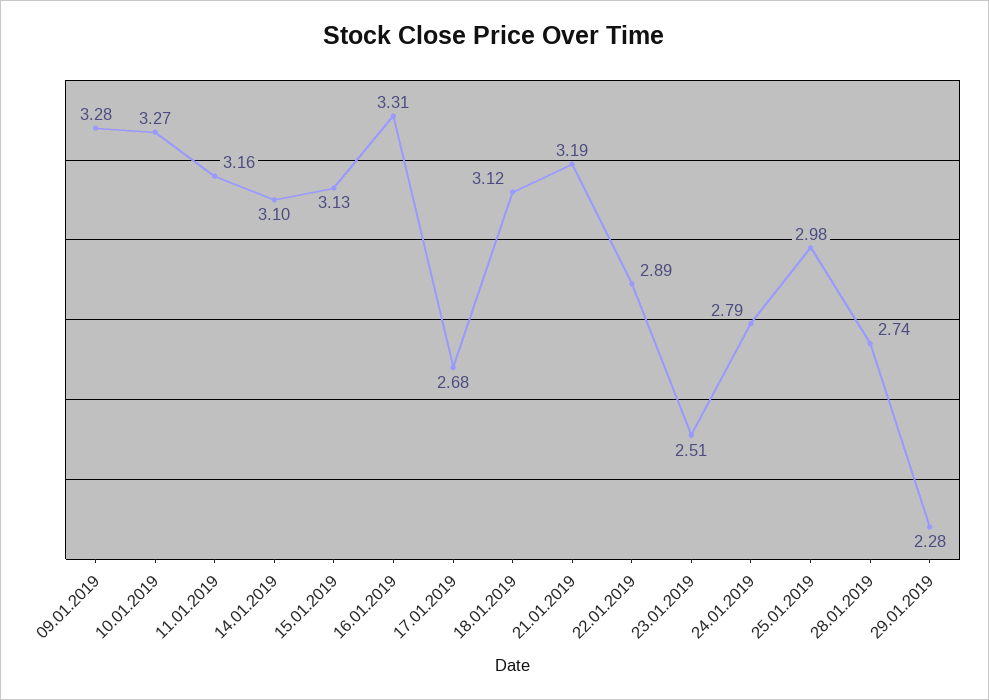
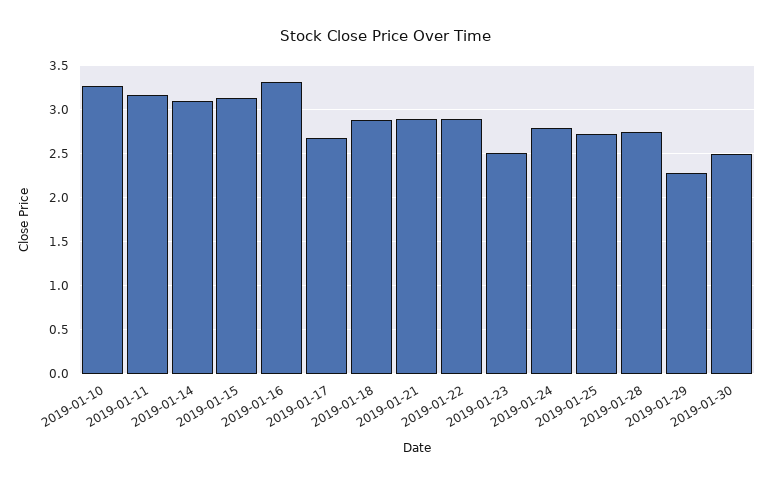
09.01.2019: 3.28 -> none
18.01.2019: 3.12 -> 2.9
21.01.2019: 3.19 -> 2.9
25.01.2019: 2.98 -> 2.7
2019-01-30: none -> 2.5

